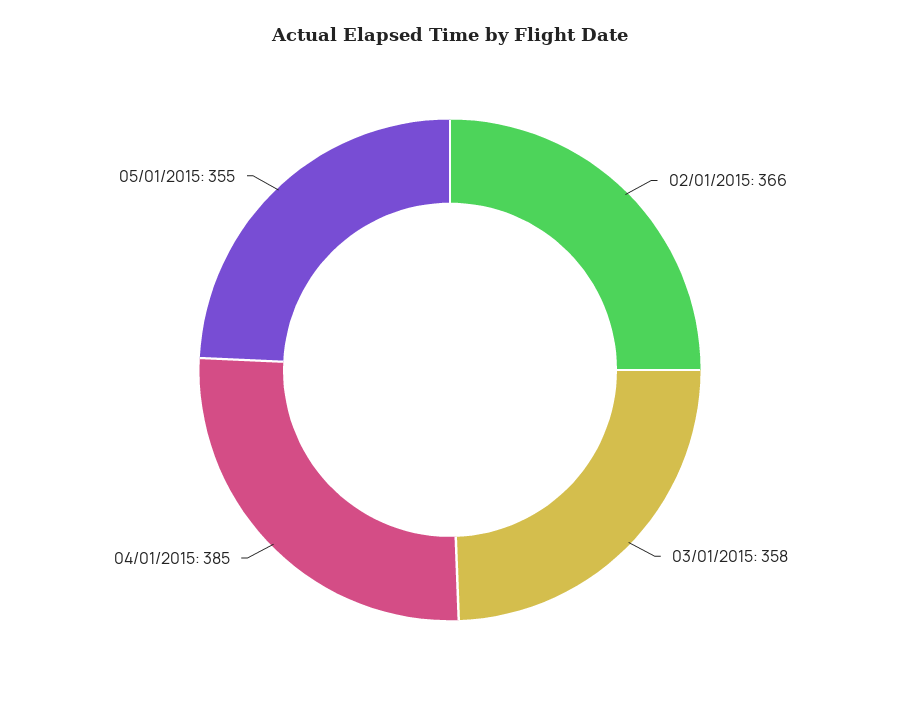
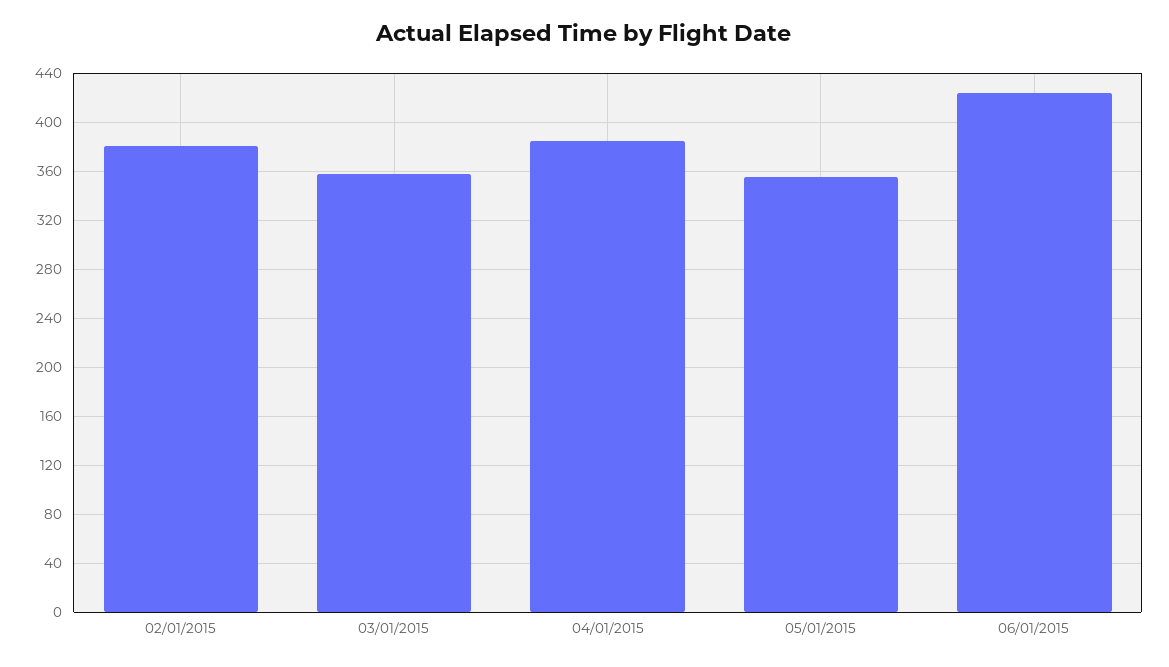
02/01/2015: 366 -> 380
06/01/2015: none -> 425

